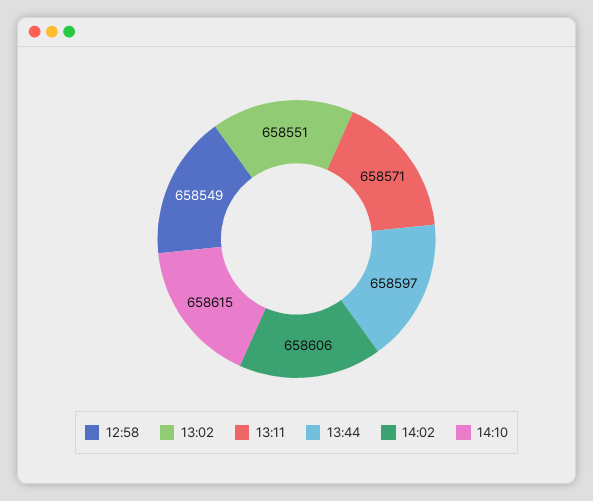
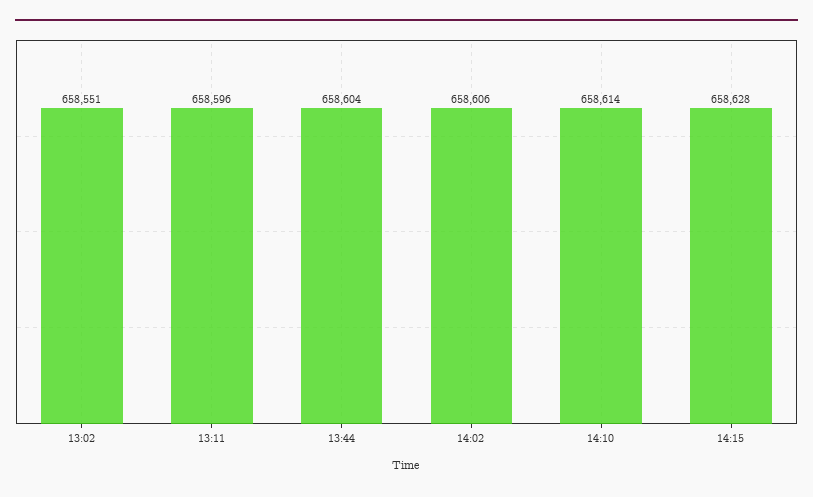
12:58: 658549 -> none
13:11: 658571 -> 658596
13:44: 658597 -> 658604
14:10: 658615 -> 658614
14:15: none -> 658628

